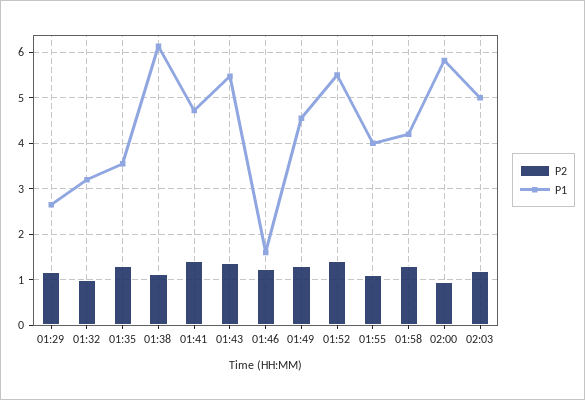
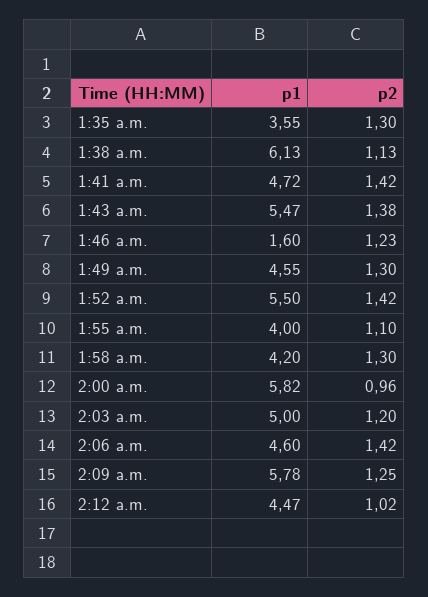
P2, 01:29: 1.2 -> none
P1, 01:29: 2.6 -> none
P2, 01:32: 1 -> none
P1, 01:32: 3.2 -> none
P1, 2:06 a.m.: none -> 4.6
P2, 2:06 a.m.: none -> 1.42
P1, 2:09 a.m.: none -> 5.78
P2, 2:09 a.m.: none -> 1.25
P1, 2:12 a.m.: none -> 4.47
P2, 2:12 a.m.: none -> 1.02

